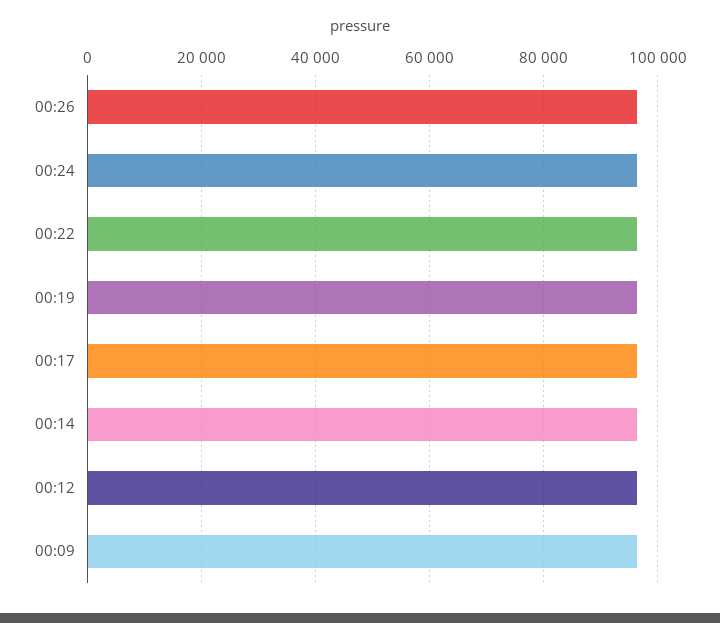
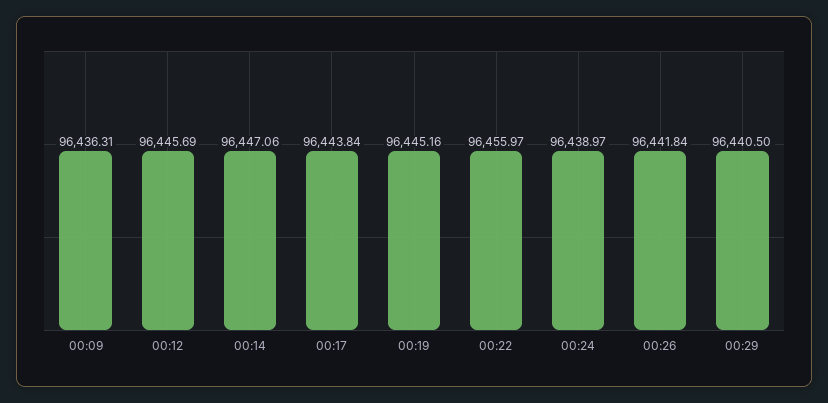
00:29: none -> 96440.5

